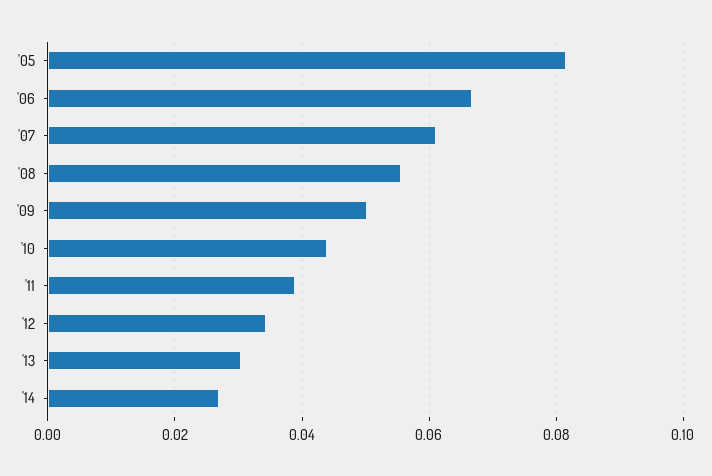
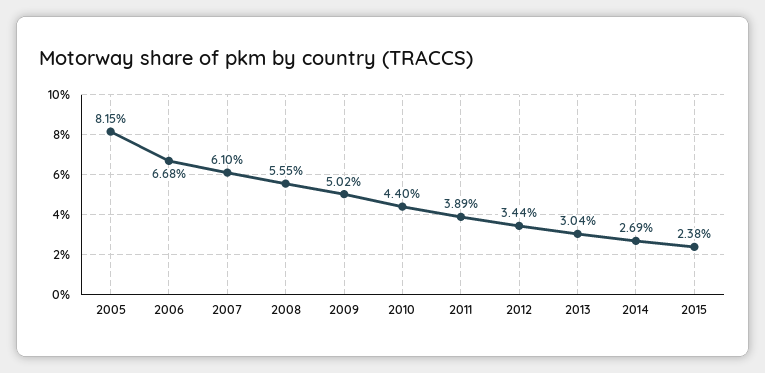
2015: none -> 0.0238

